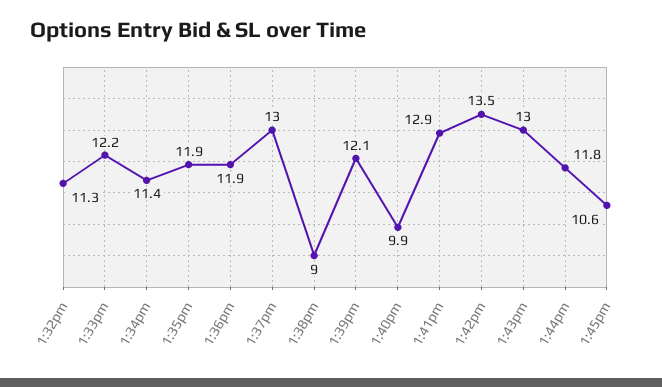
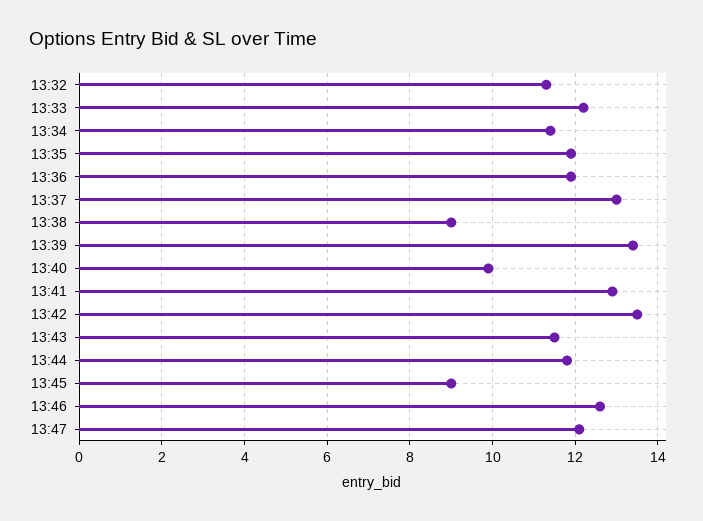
1:39pm: 12.1 -> 13.5
1:43pm: 13 -> 11.5
1:45pm: 10.6 -> 9
13:46: none -> 12.5
13:47: none -> 12

